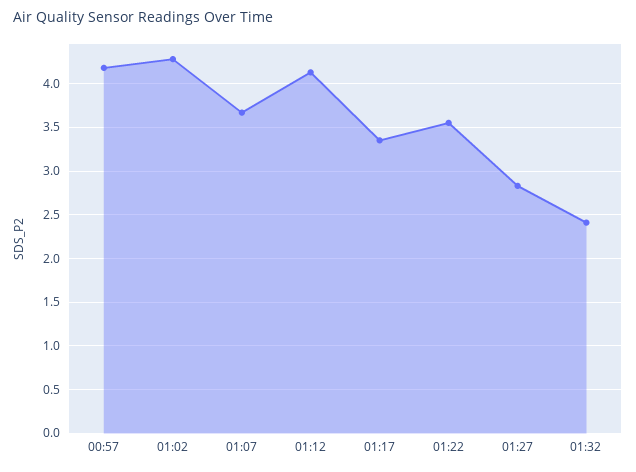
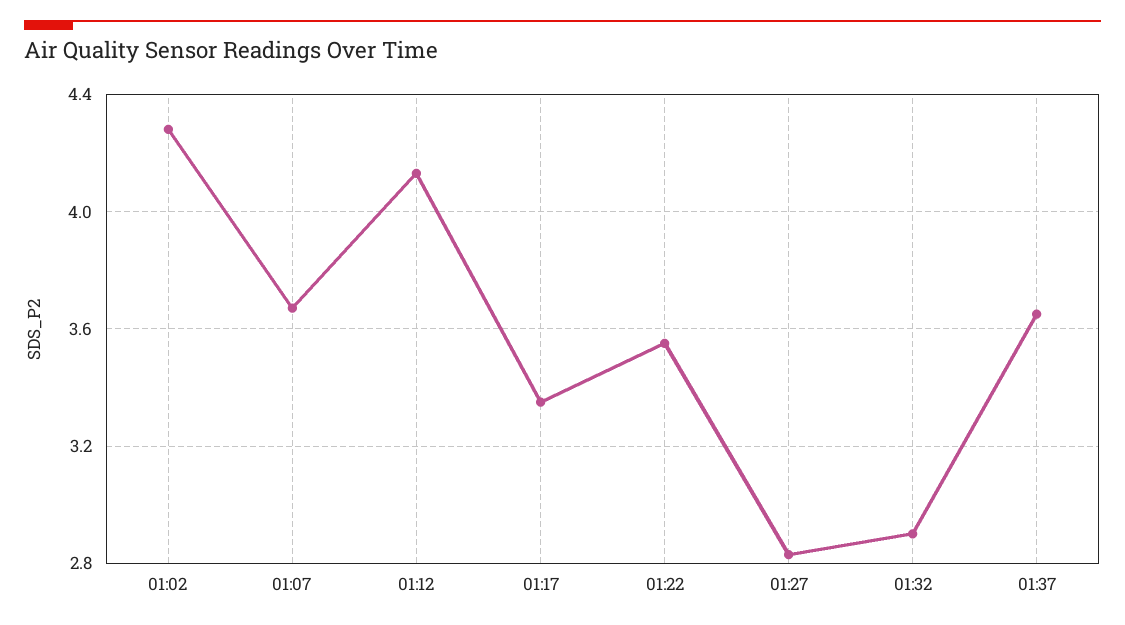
00:57: 4.2 -> none
01:32: 2.4 -> 2.9
01:37: none -> 3.65

